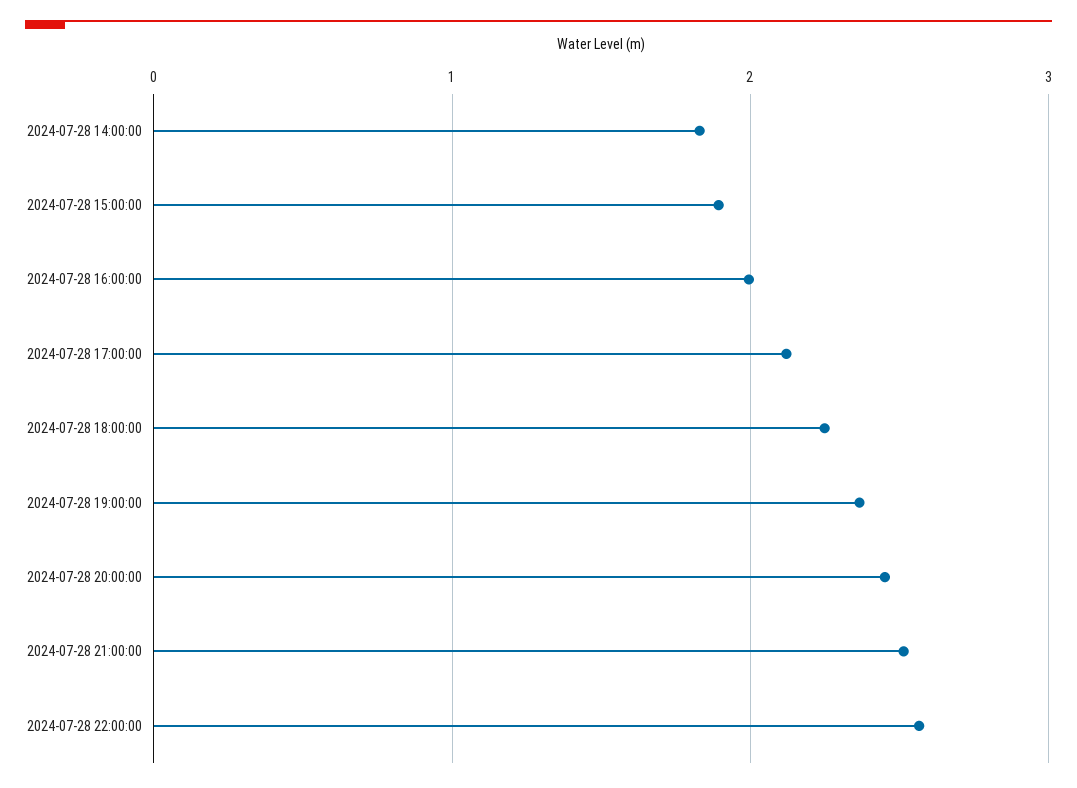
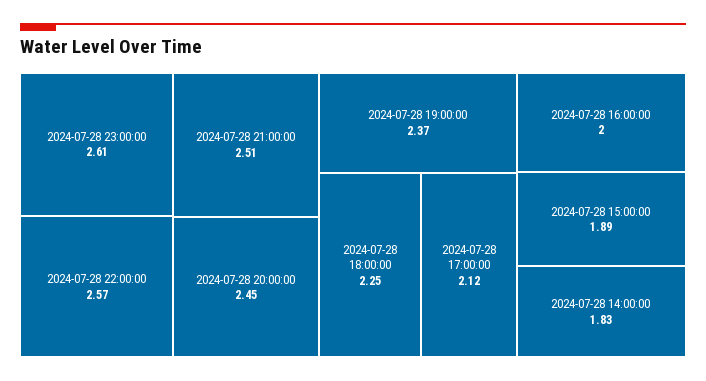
2024-07-28 23:00:00: none -> 2.61

